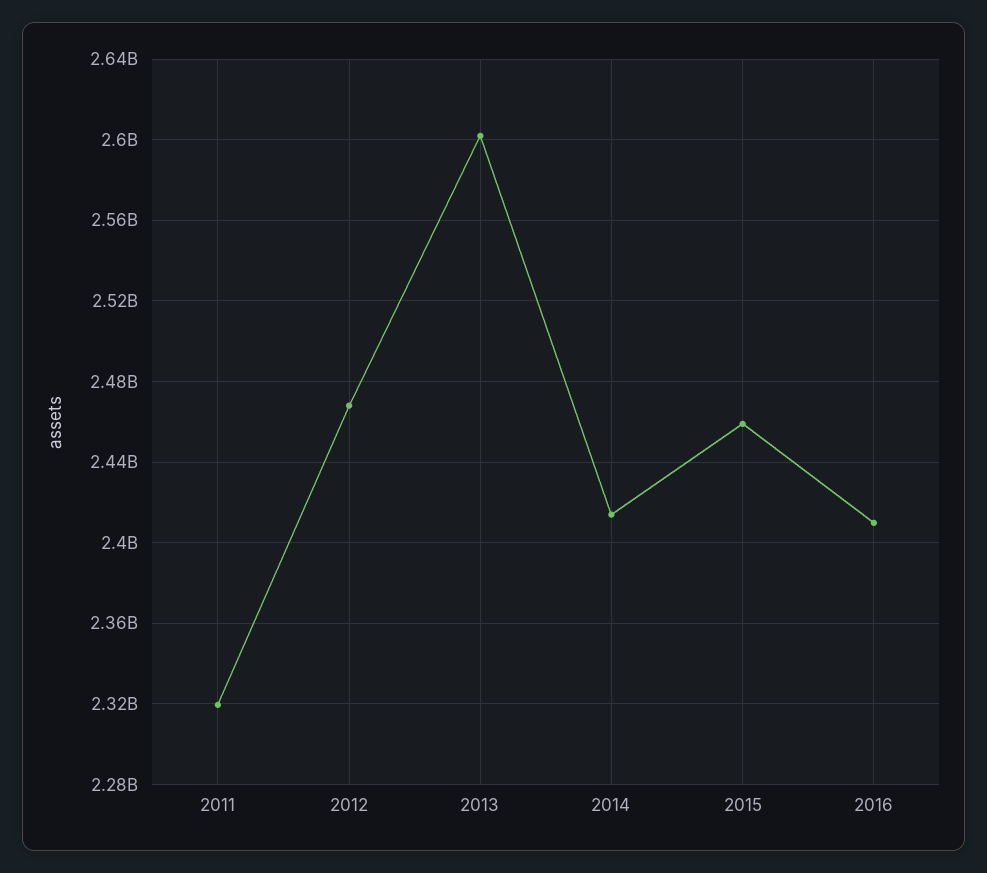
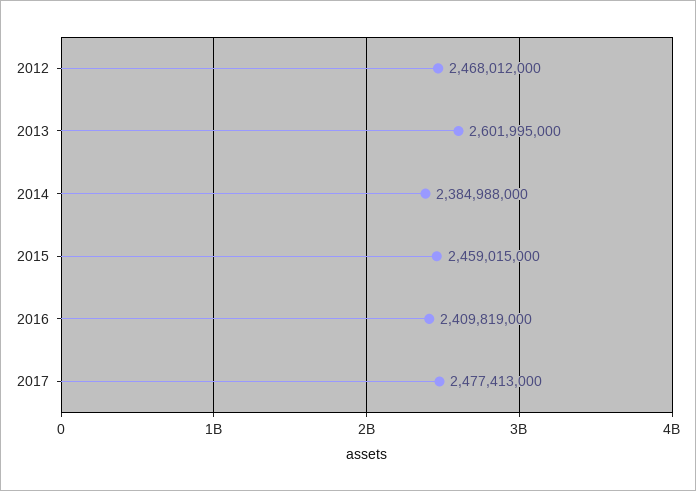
2011: 2320000000 -> none
2014: 2415000000 -> 2384988000
2017: none -> 2477413000

